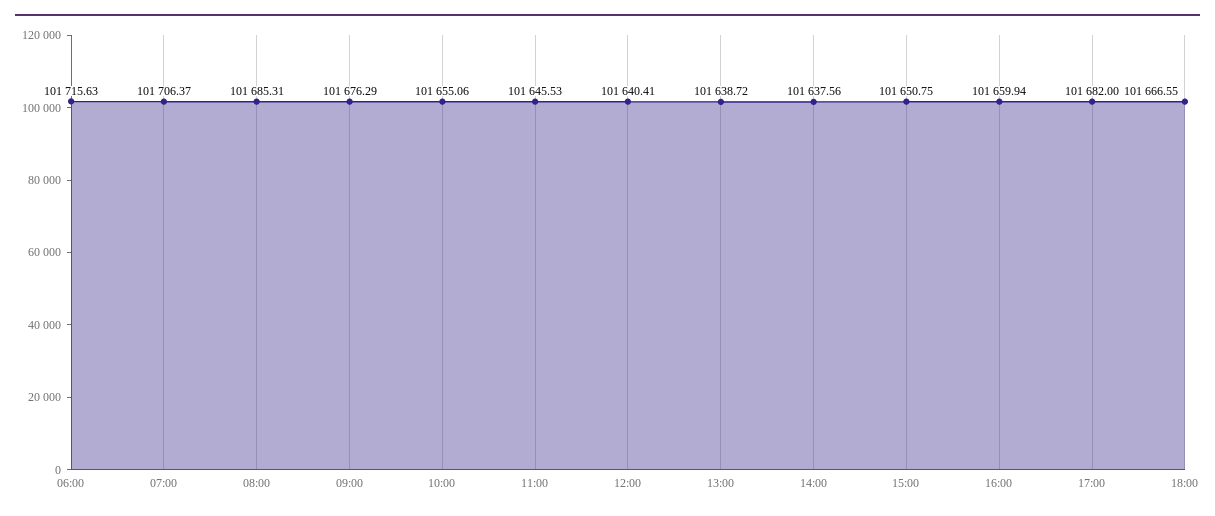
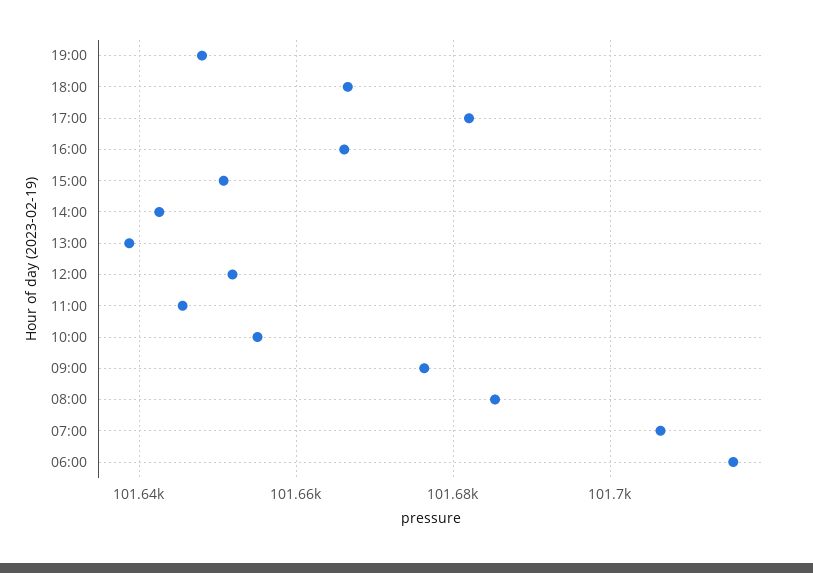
12:00: 101640.41 -> 101652
14:00: 101637.56 -> 101642
16:00: 101659.94 -> 101666
19:00: none -> 101648

